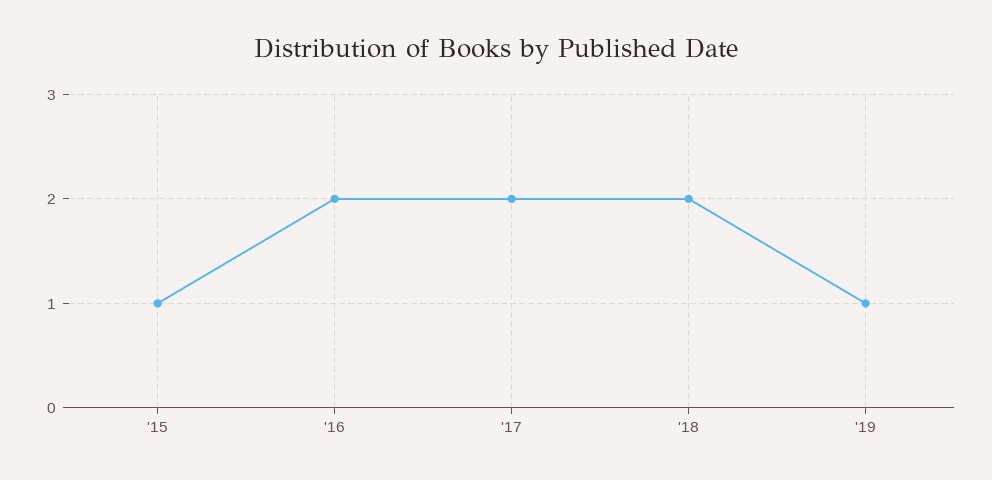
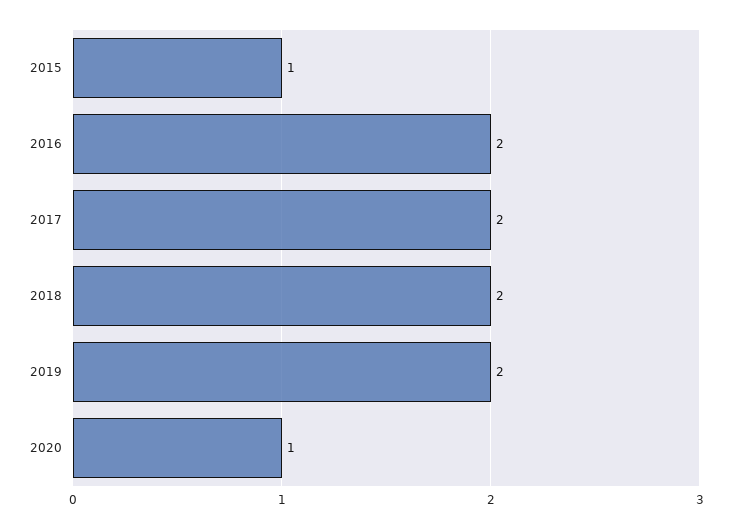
'19: 1 -> 2
2020: none -> 1

